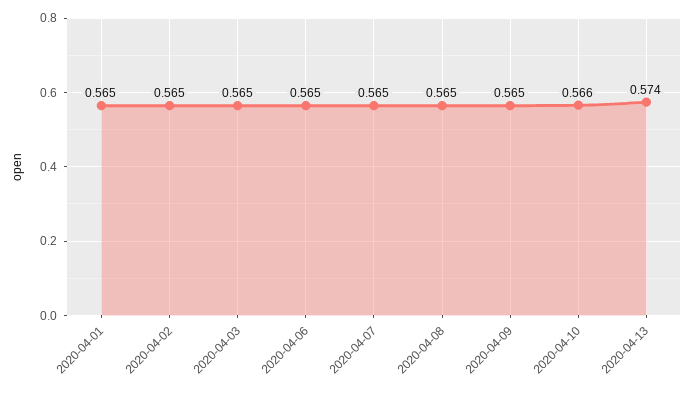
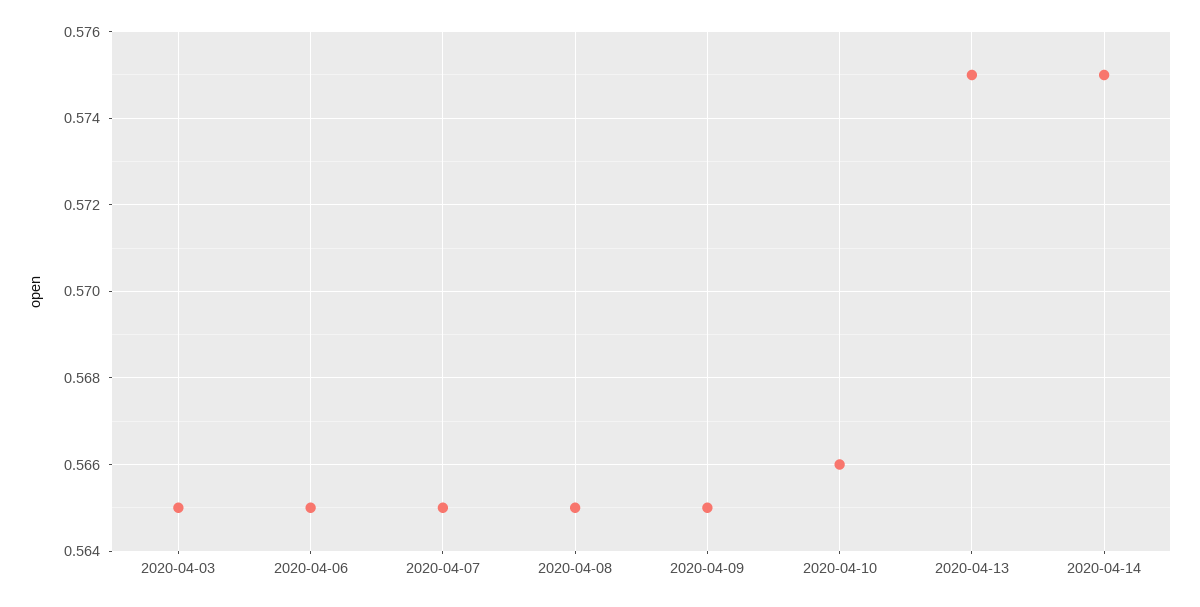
2020-04-01: 0.565 -> none
2020-04-02: 0.565 -> none
2020-04-13: 0.574 -> 0.575
2020-04-14: none -> 0.575

